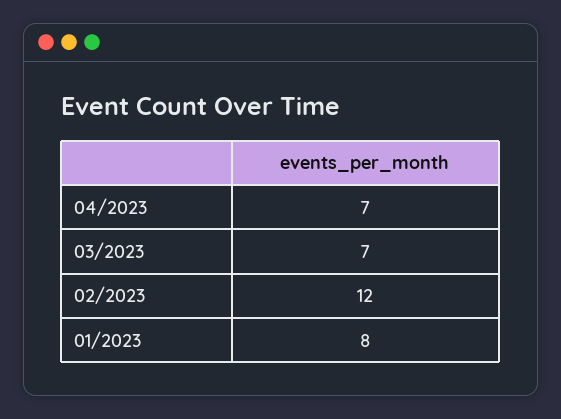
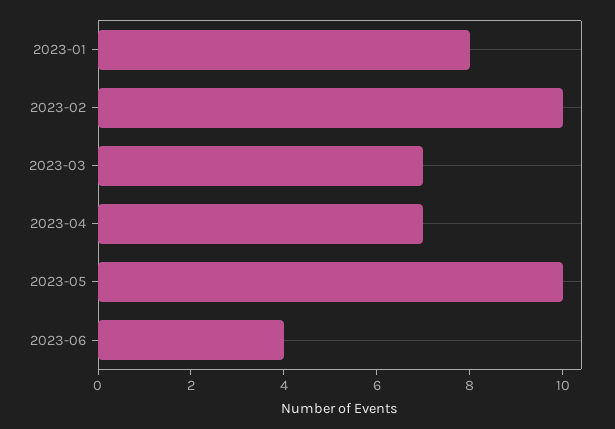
02/2023: 12 -> 10
2023-05: none -> 10
2023-06: none -> 4

